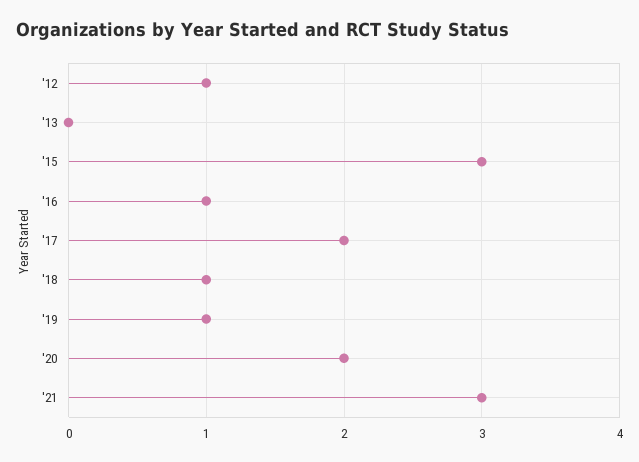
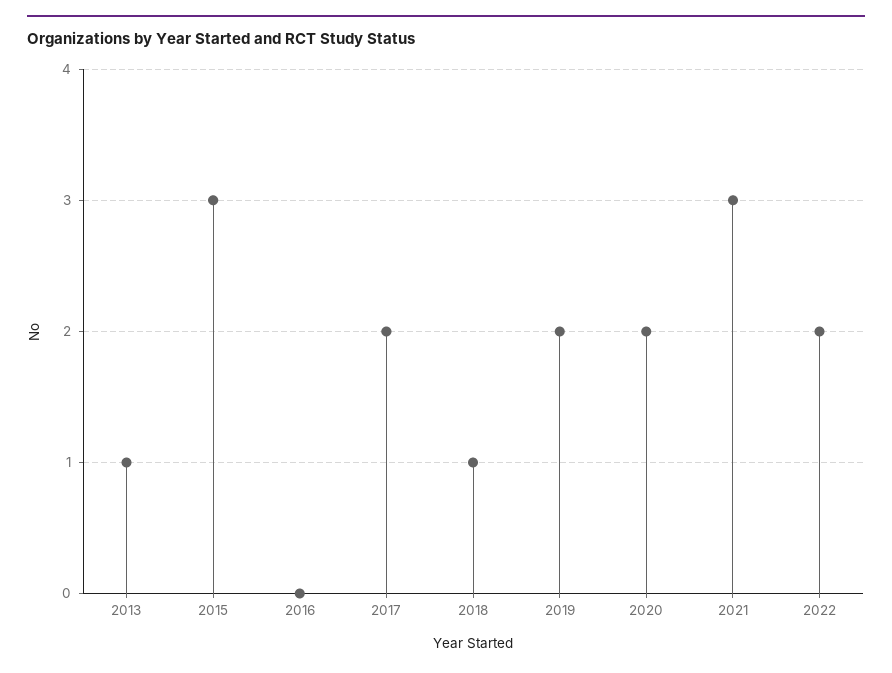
'12: 1 -> none
'13: 0 -> 1
'16: 1 -> 0
'19: 1 -> 2
2022: none -> 2

